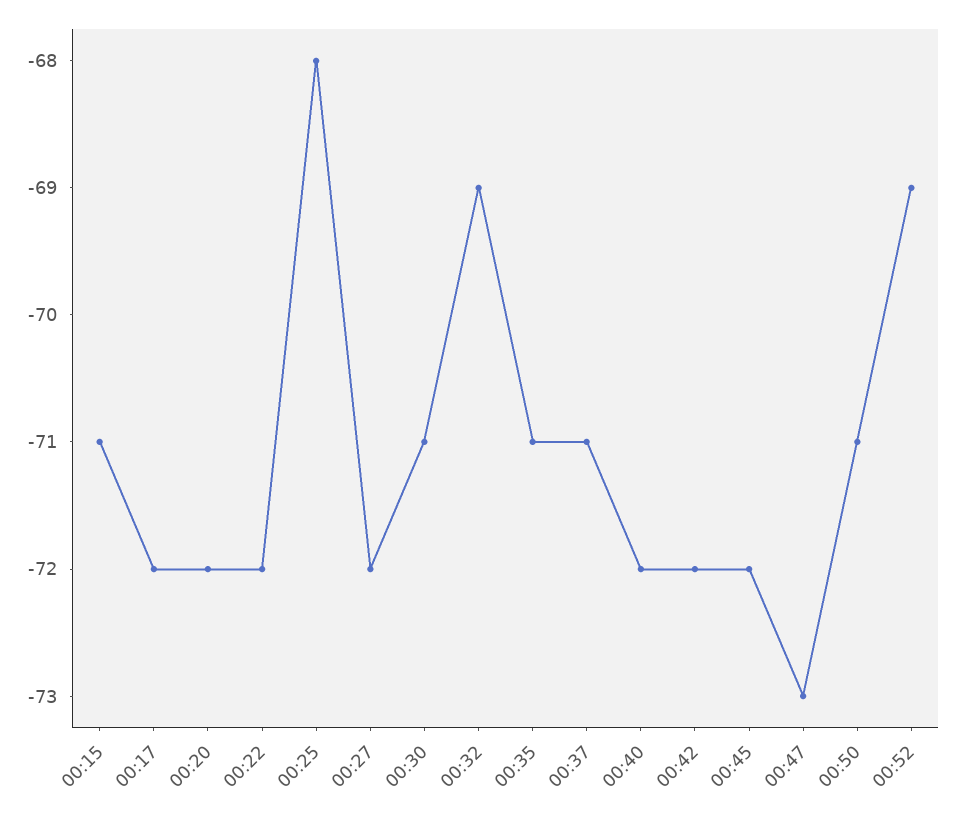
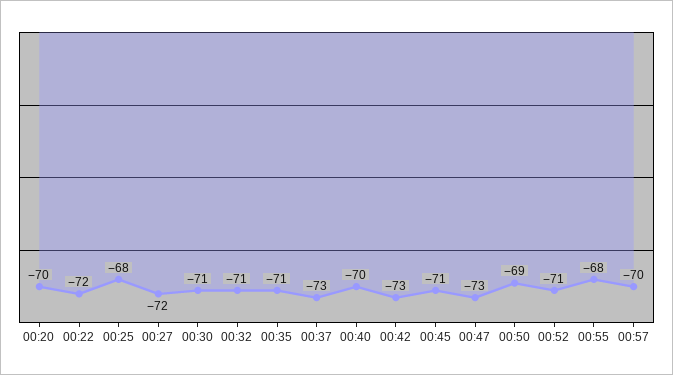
00:15: -71 -> none
00:17: -72 -> none
00:20: -72 -> -70
00:32: -69 -> -71
00:37: -71 -> -73
00:40: -72 -> -70
00:42: -72 -> -73
00:45: -72 -> -71
00:50: -71 -> -69
00:52: -69 -> -71
00:55: none -> -68
00:57: none -> -70

